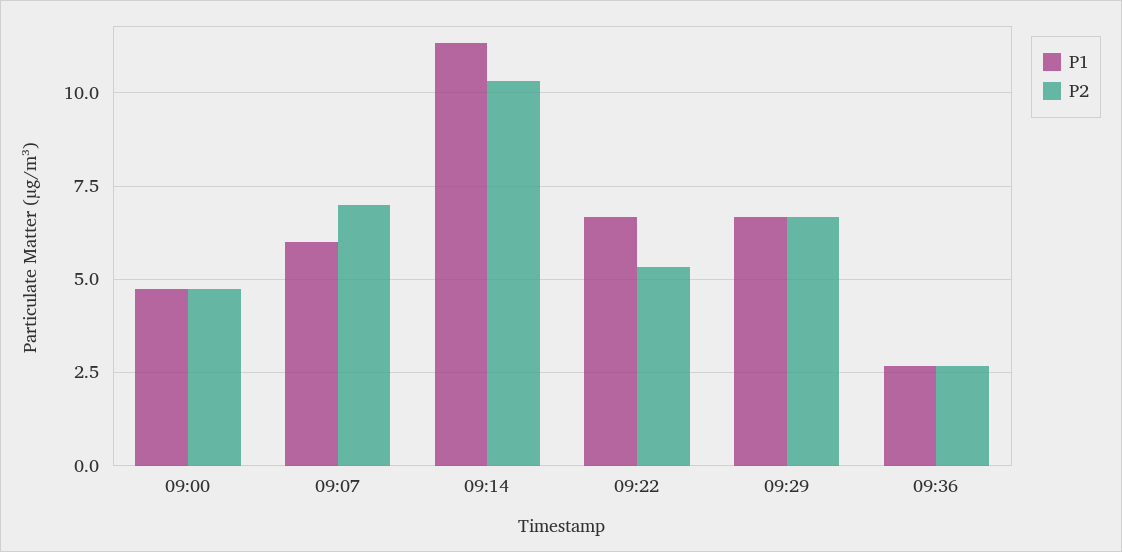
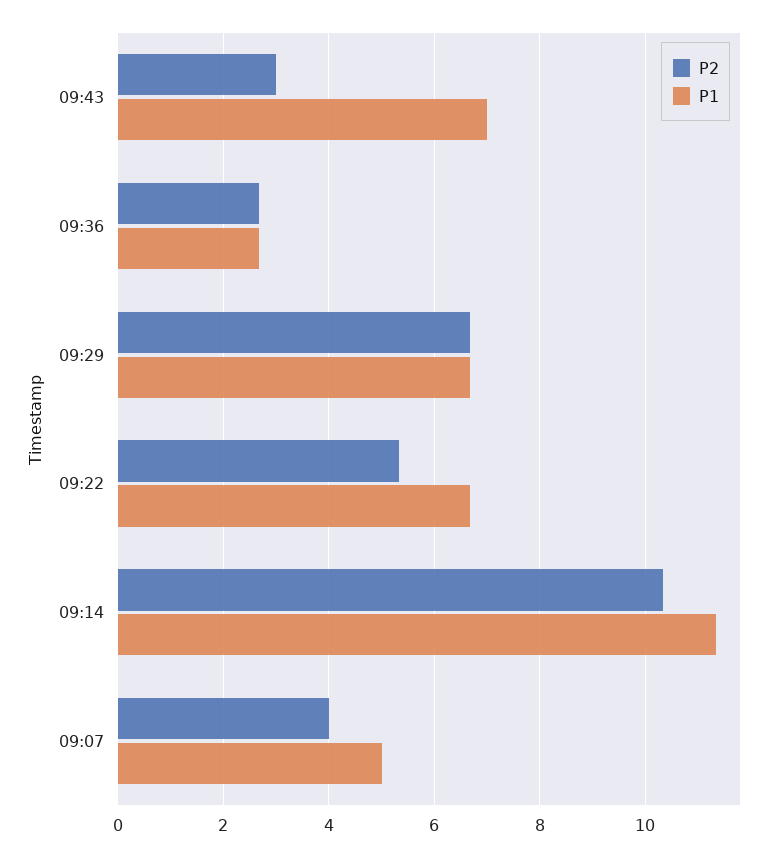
P1, 09:00: 4.75 -> none
P2, 09:00: 4.75 -> none
P1, 09:07: 6 -> 5
P2, 09:07: 7 -> 4
P2, 09:43: none -> 3
P1, 09:43: none -> 7

